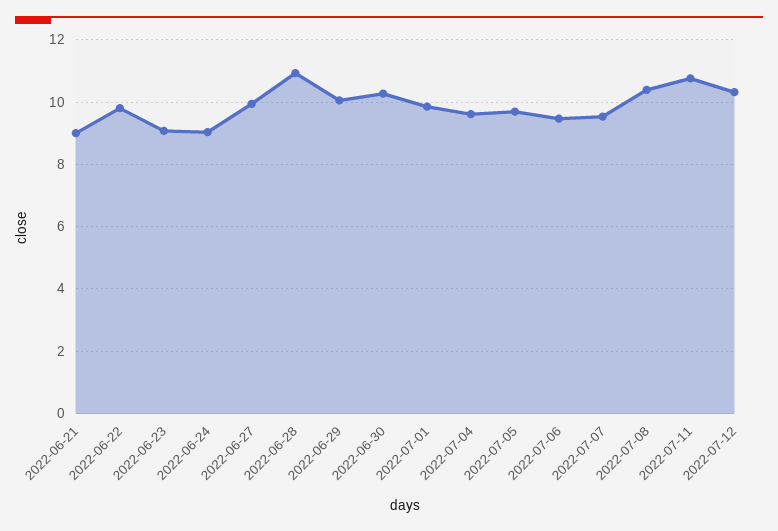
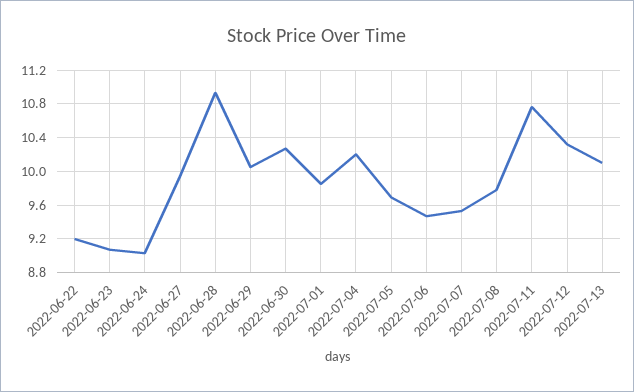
2022-06-21: 9 -> none
2022-06-22: 9.8 -> 9.2
2022-07-04: 9.6 -> 10.2
2022-07-08: 10.4 -> 9.8
2022-07-13: none -> 10.1

